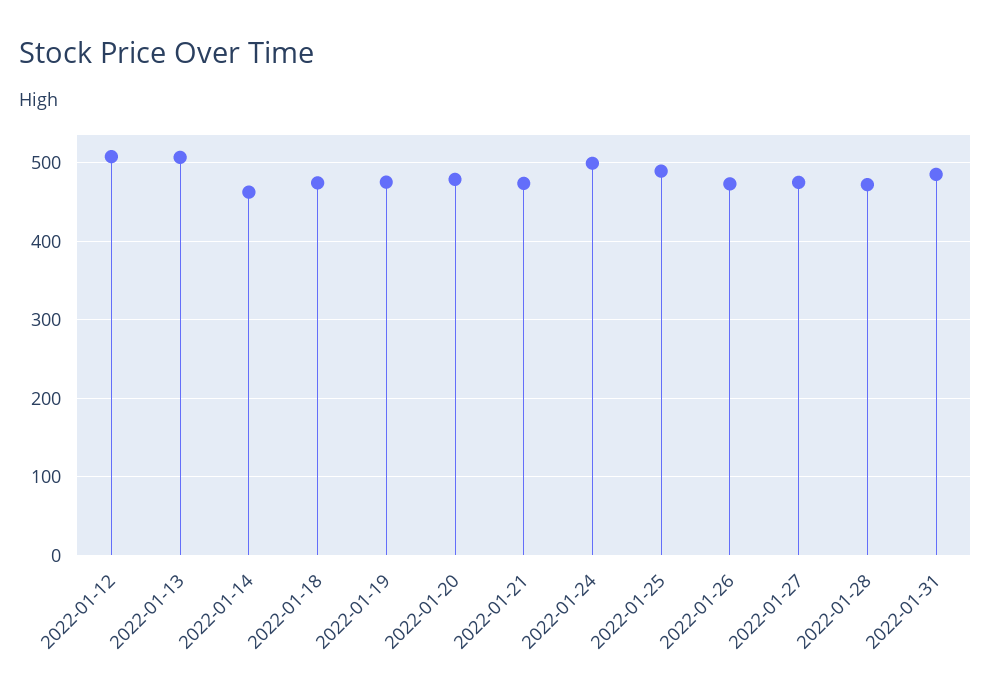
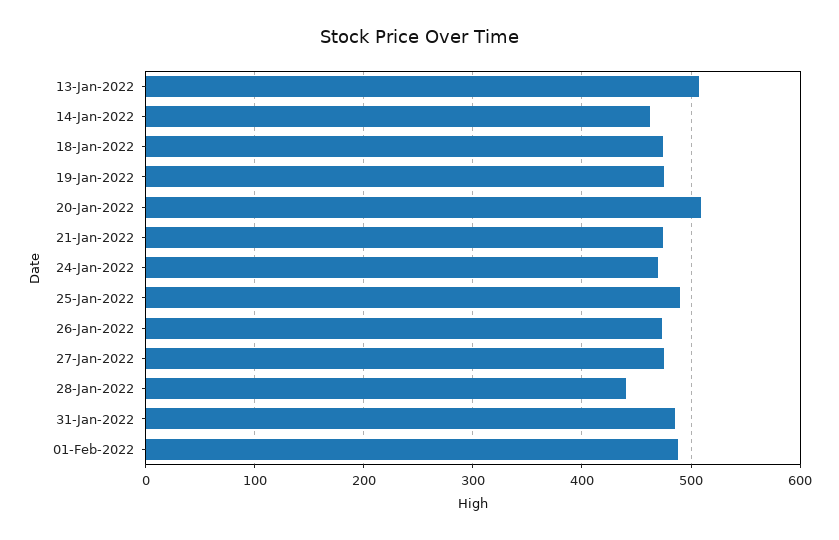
2022-01-12: 510 -> none
2022-01-20: 480 -> 510
2022-01-24: 500 -> 470
2022-01-28: 470 -> 440
01-Feb-2022: none -> 490

